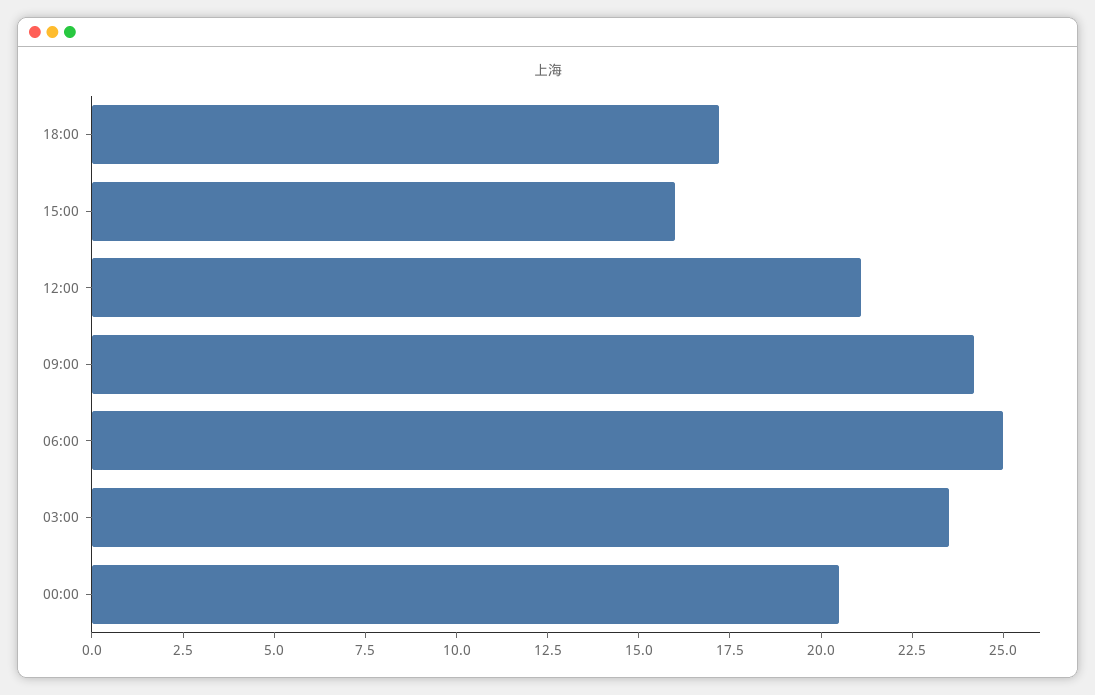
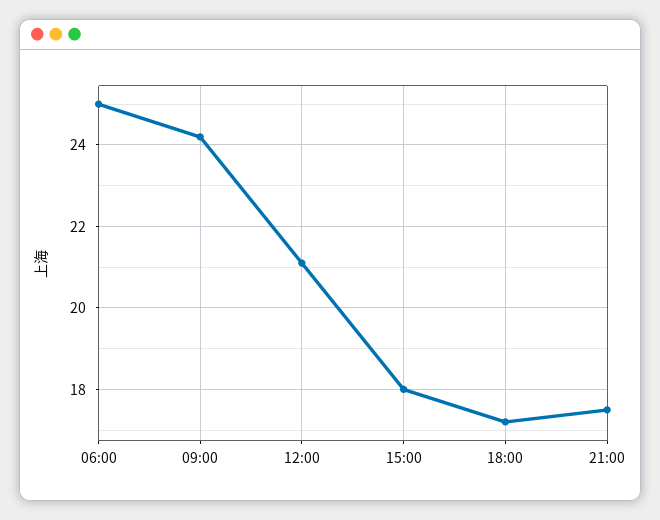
15:00: 16 -> 18
03:00: 23.5 -> none
00:00: 20.5 -> none
21:00: none -> 17.5

